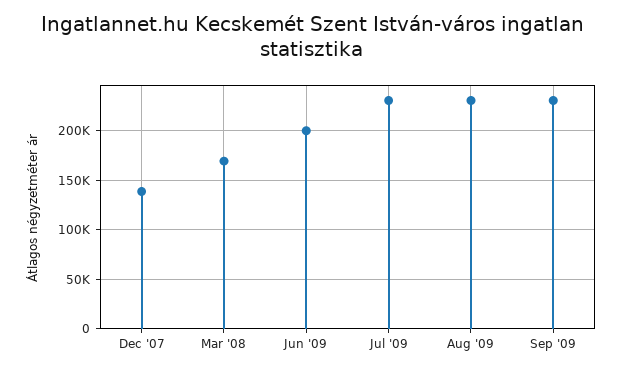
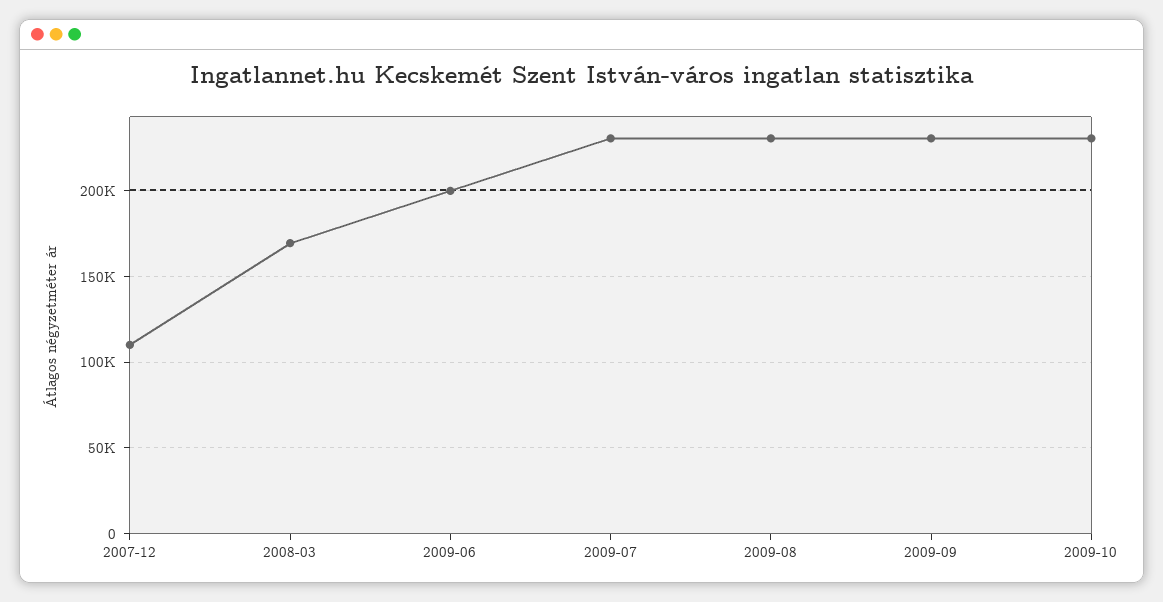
Dec '07: 140000 -> 110000
2009-10: none -> 230000

